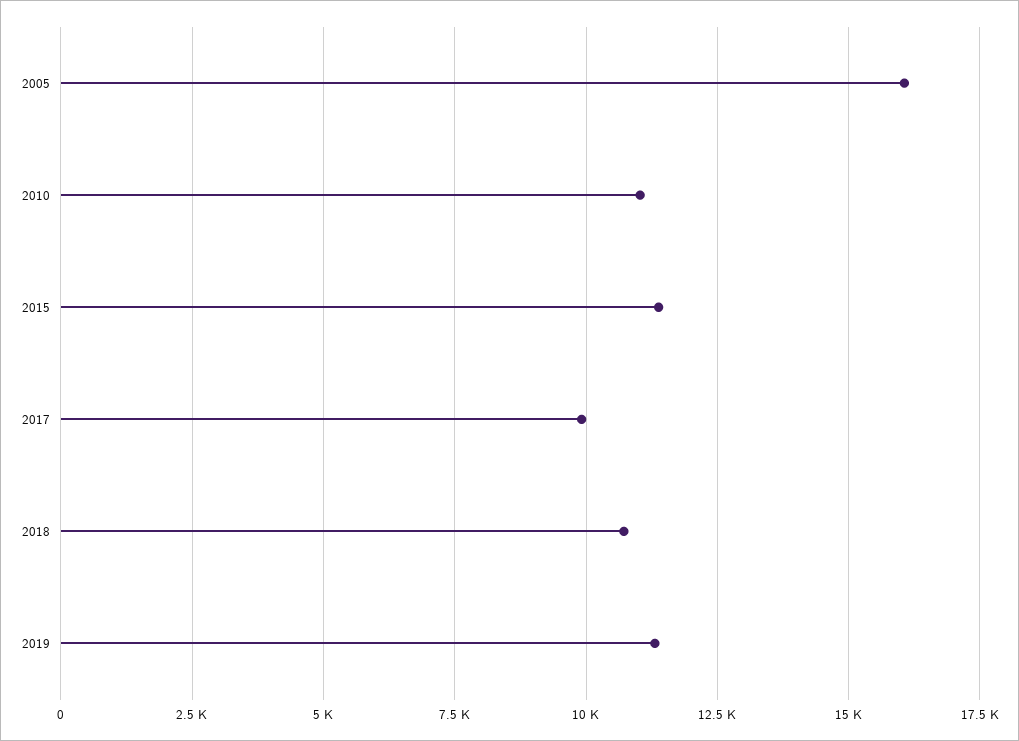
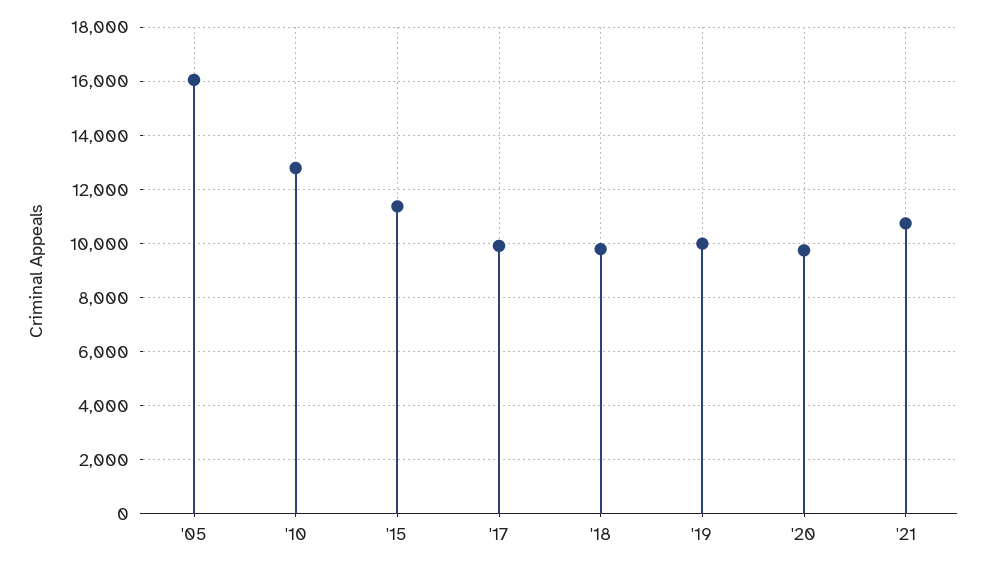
2010: 11000 -> 12750
2018: 10750 -> 9750
2019: 11250 -> 10000
'20: none -> 9750
'21: none -> 10750

